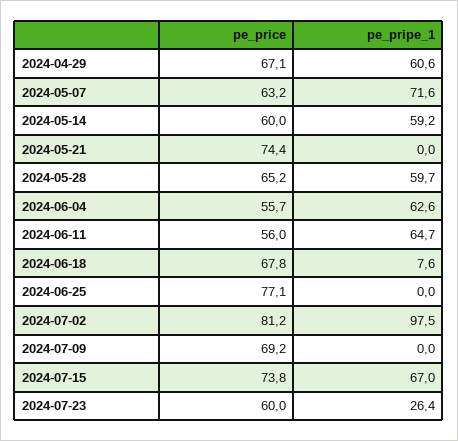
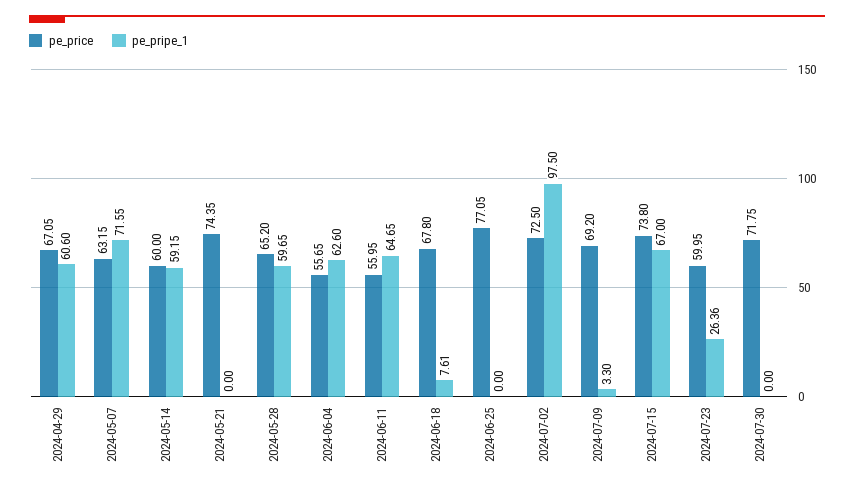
pe_price, 2024-07-02: 81.2 -> 72.5
pe_pripe_1, 2024-07-09: 0 -> 3.3
pe_price, 2024-07-30: none -> 71.75
pe_pripe_1, 2024-07-30: none -> 0

